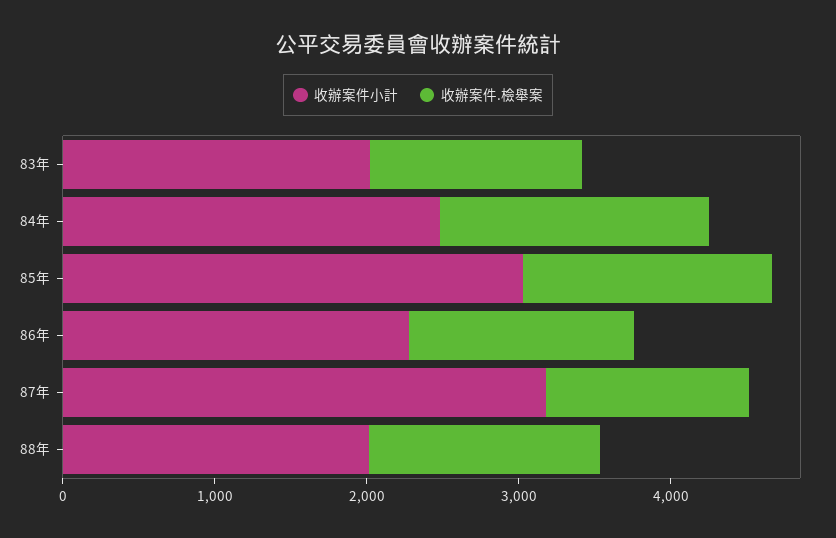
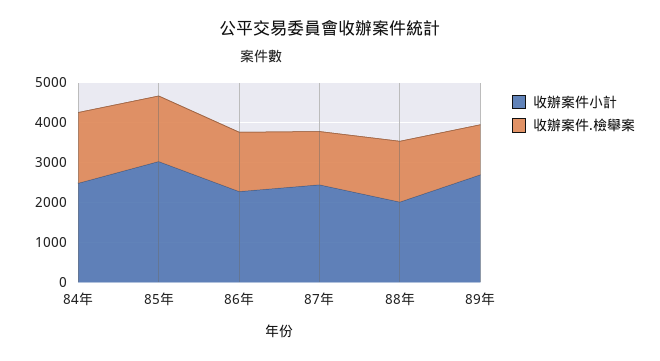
收辦案件小計, 83年: 2000 -> none
收辦案件.檢舉案, 83年: 1400 -> none
收辦案件小計, 87年: 3200 -> 2500
收辦案件小計, 89年: none -> 2750
收辦案件.檢舉案, 89年: none -> 1250

